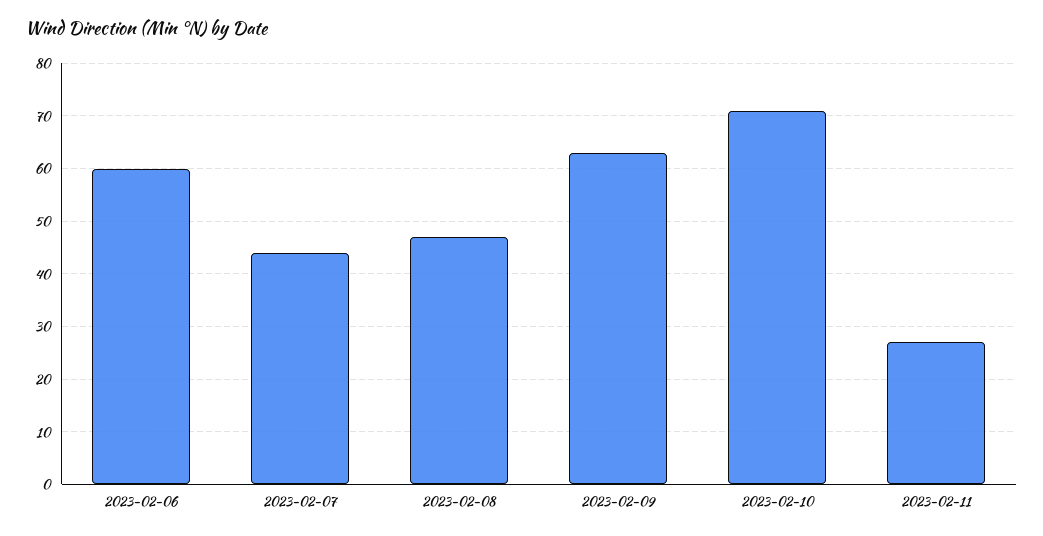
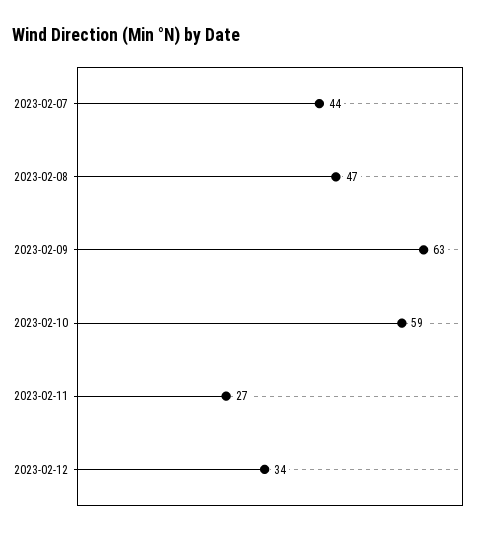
2023-02-06: 60 -> none
2023-02-10: 70 -> 59
2023-02-12: none -> 34

